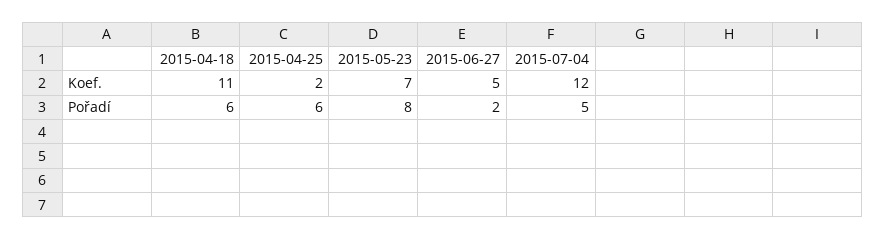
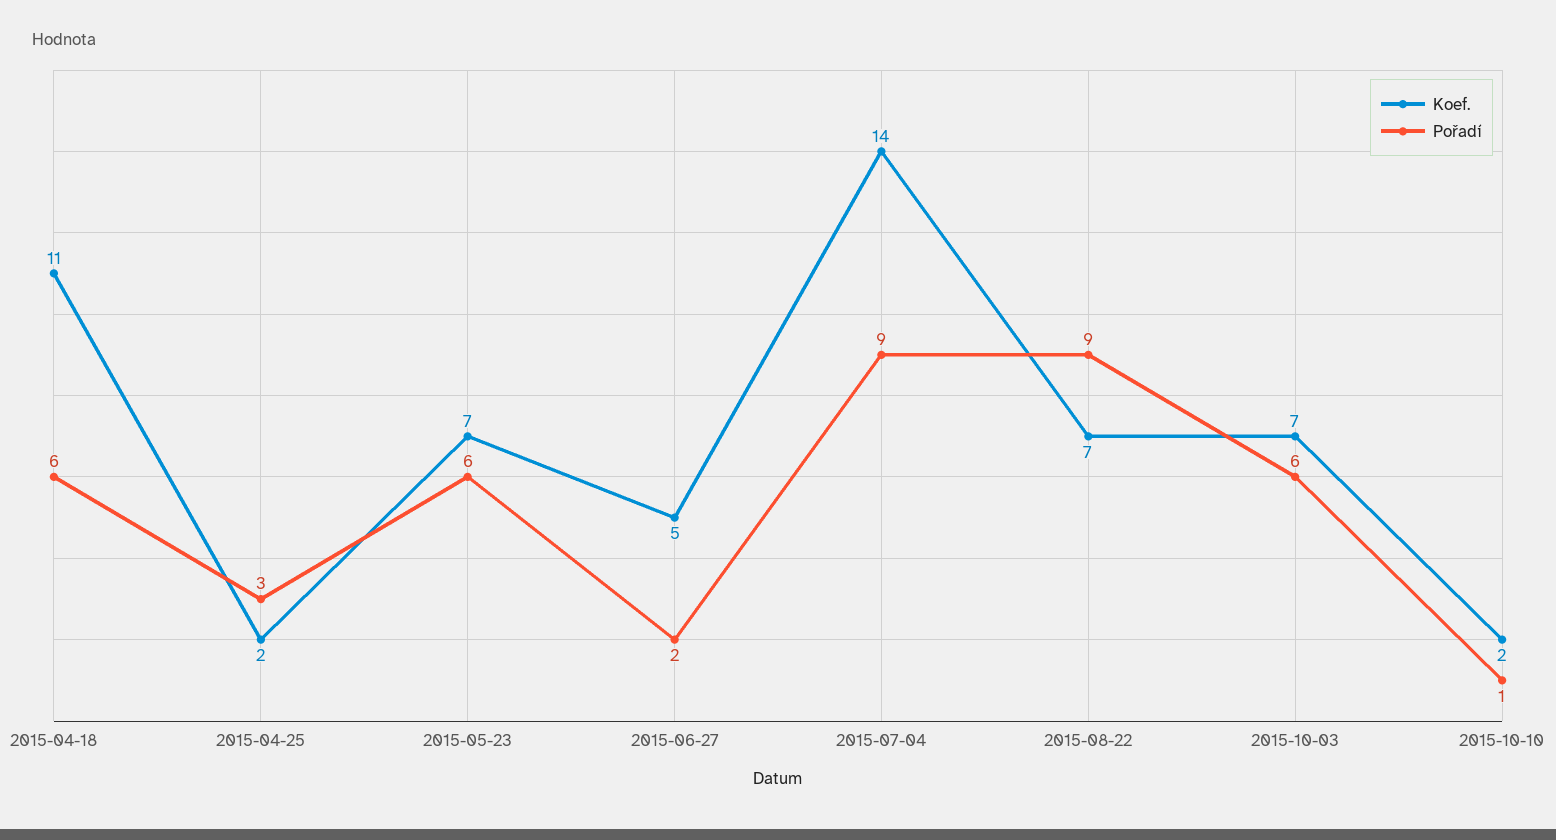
Koef., 2015-07-04: 12 -> 14
Pořadí, 2015-04-25: 6 -> 3
Pořadí, 2015-05-23: 8 -> 6
Pořadí, 2015-07-04: 5 -> 9
Koef., 2015-08-22: none -> 7
Pořadí, 2015-08-22: none -> 9
Koef., 2015-10-03: none -> 7
Pořadí, 2015-10-03: none -> 6
Koef., 2015-10-10: none -> 2
Pořadí, 2015-10-10: none -> 1

